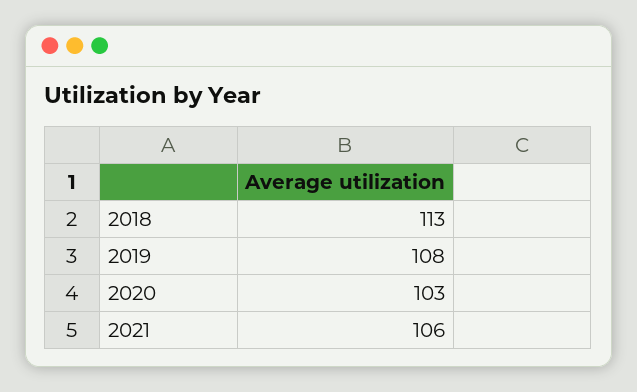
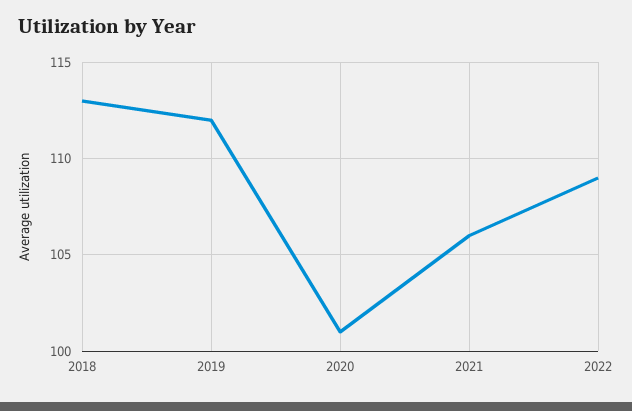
2019: 108 -> 112
2020: 103 -> 101
2022: none -> 109

